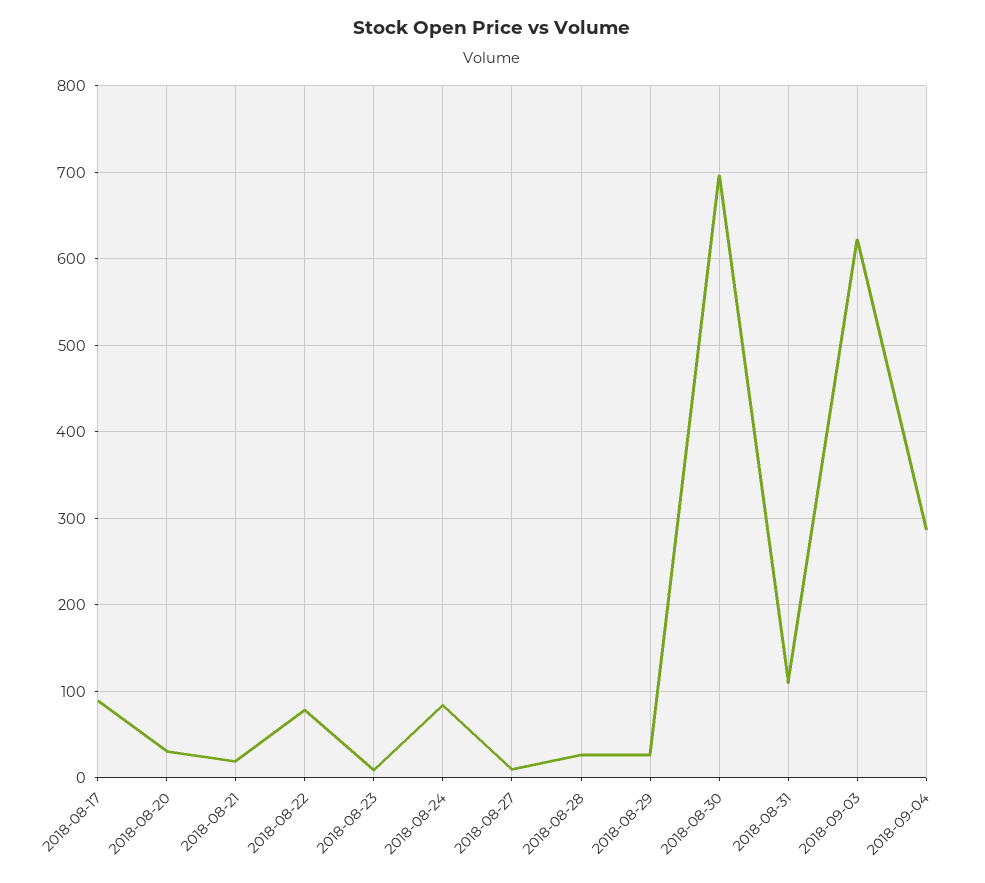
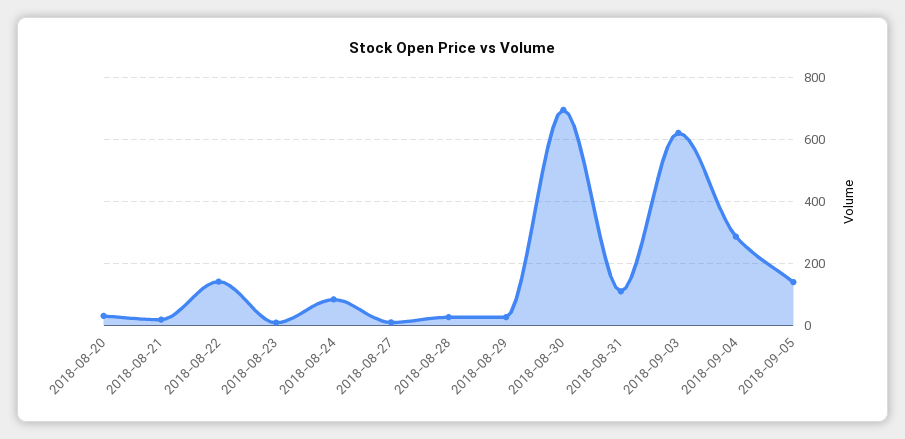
2018-08-17: 90 -> none
2018-08-22: 80 -> 140
2018-09-05: none -> 140

